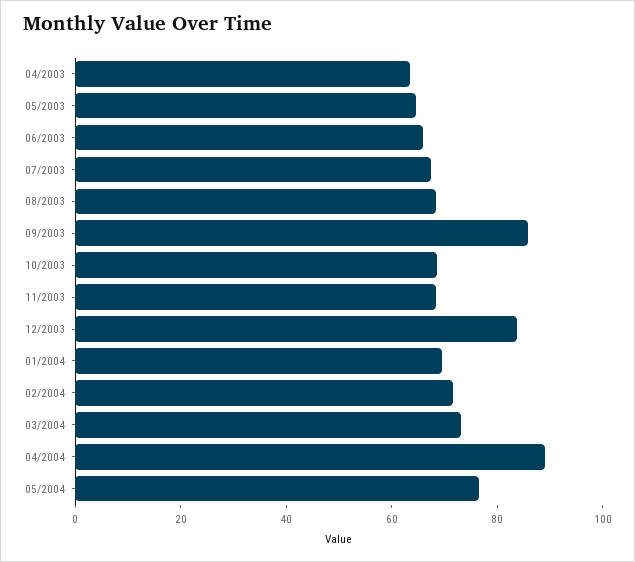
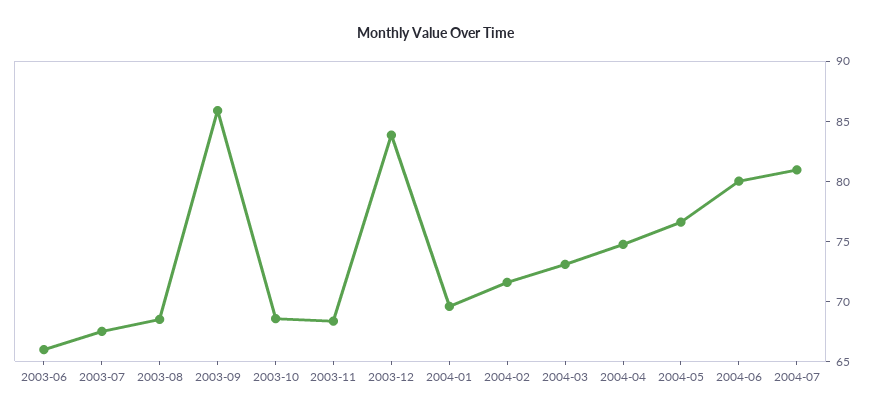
04/2003: 65 -> none
05/2003: 65 -> none
04/2004: 90 -> 75
2004-06: none -> 80
2004-07: none -> 81

